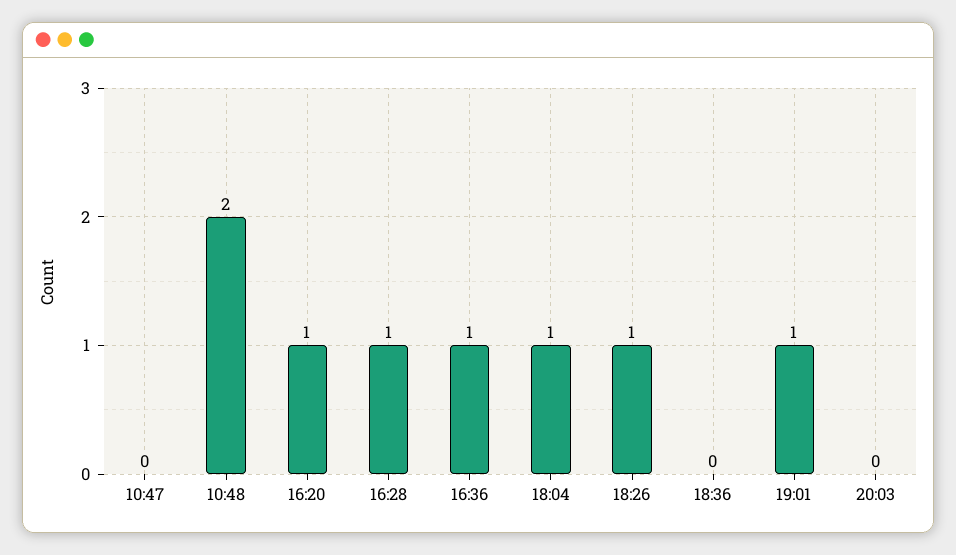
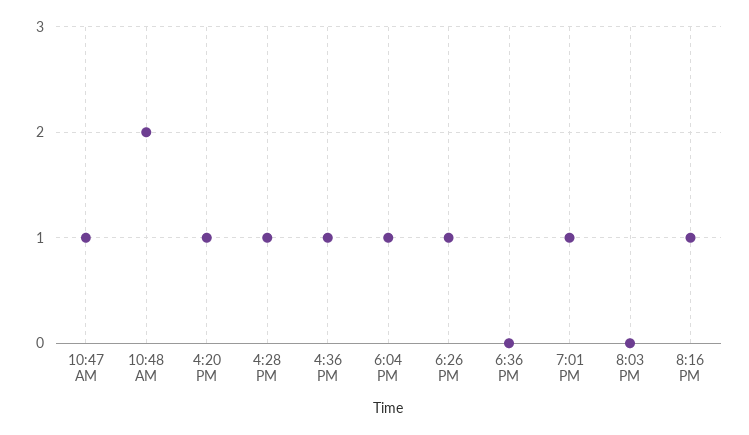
10:47: 0 -> 1
8:16 PM: none -> 1

